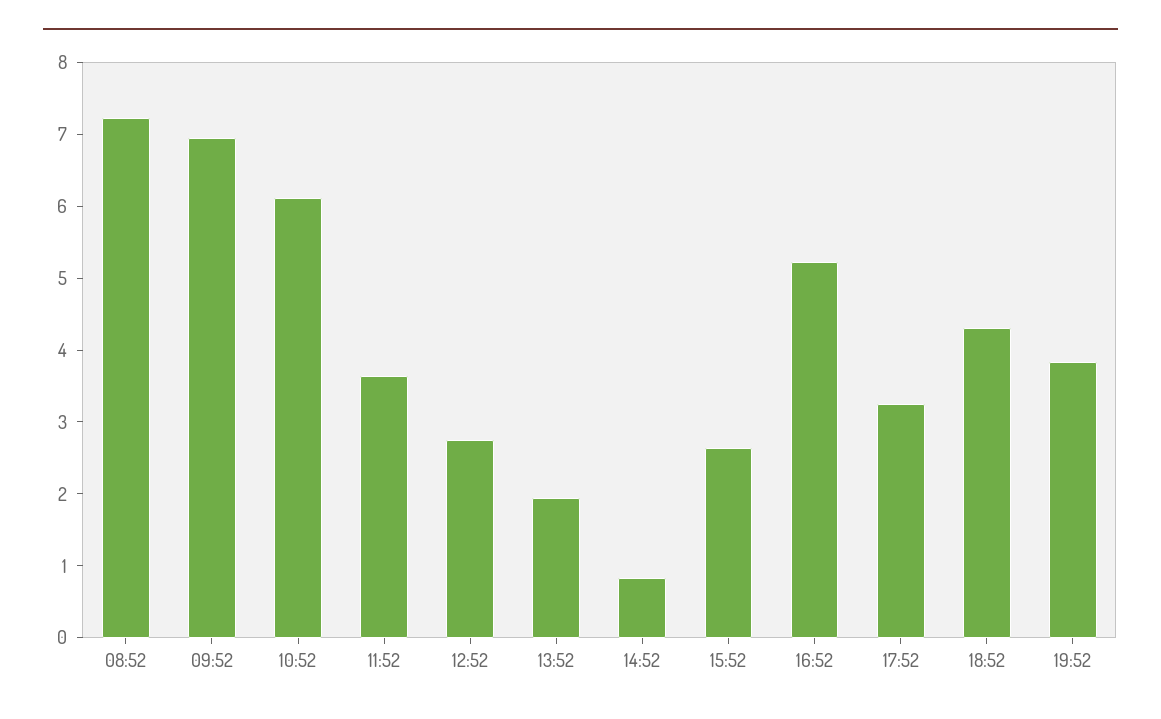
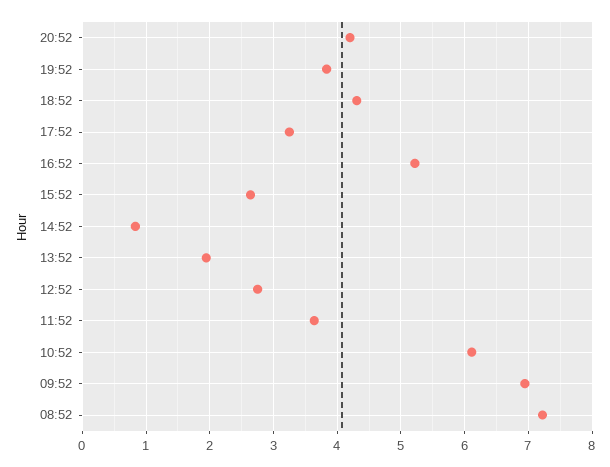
20:52: none -> 4.2

